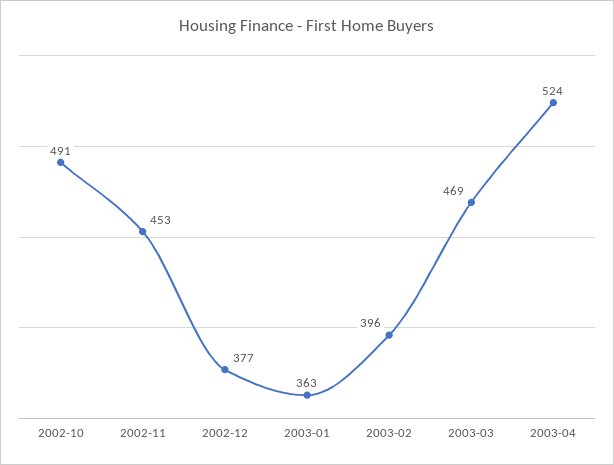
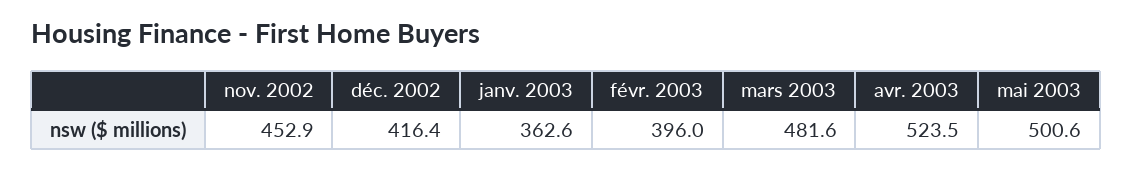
2002-10: 491 -> none
2002-12: 377 -> 416.4
2003-03: 469 -> 481.6
mai 2003: none -> 500.6

